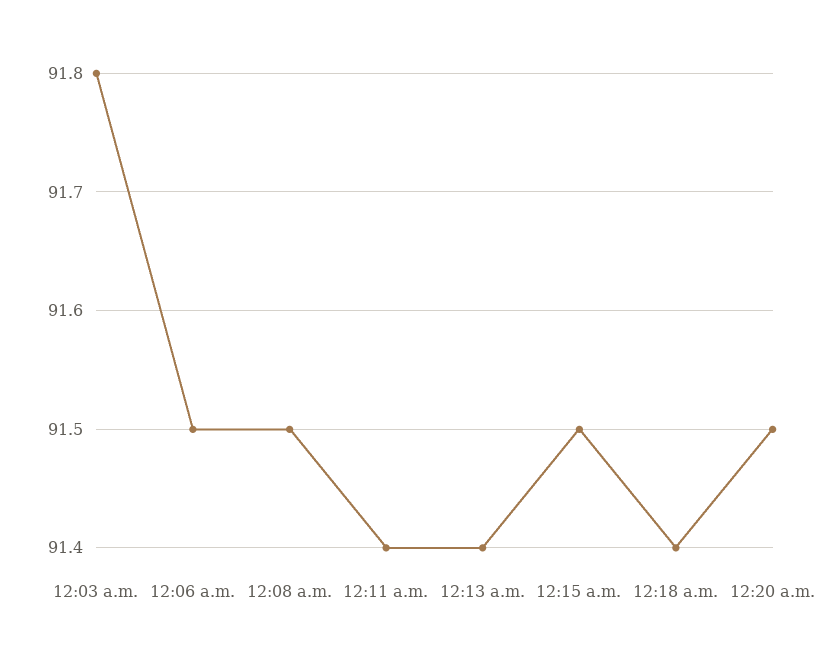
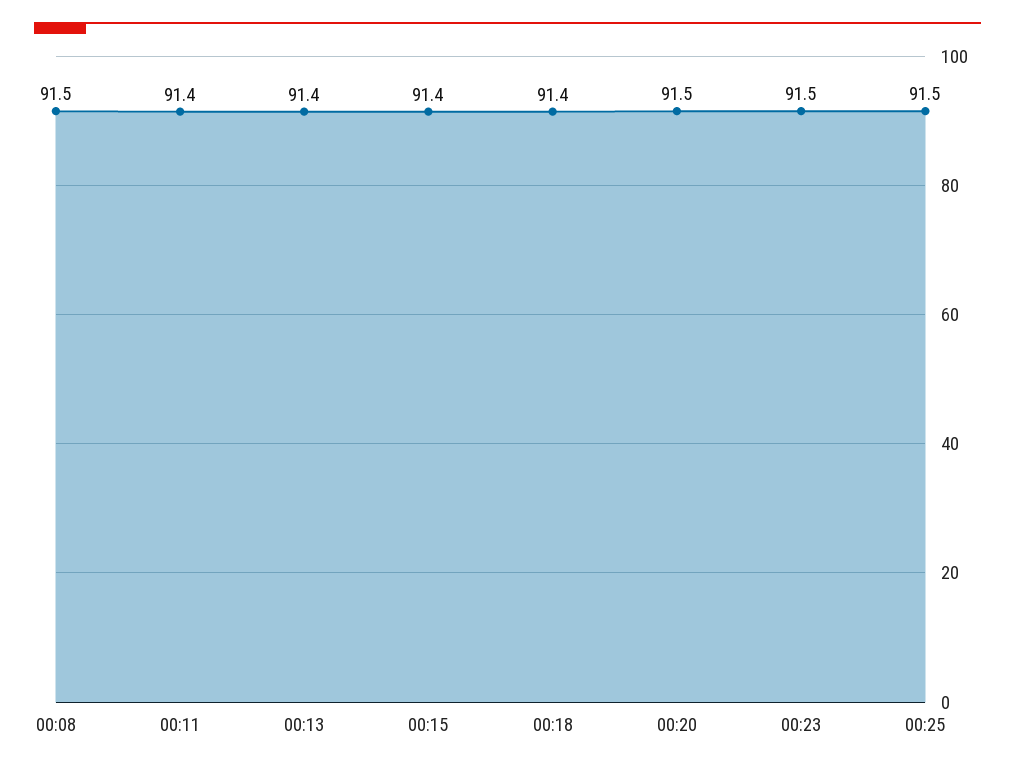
12:03 a.m.: 91.8 -> none
12:06 a.m.: 91.5 -> none
12:15 a.m.: 91.5 -> 91.4
00:23: none -> 91.5
00:25: none -> 91.5

